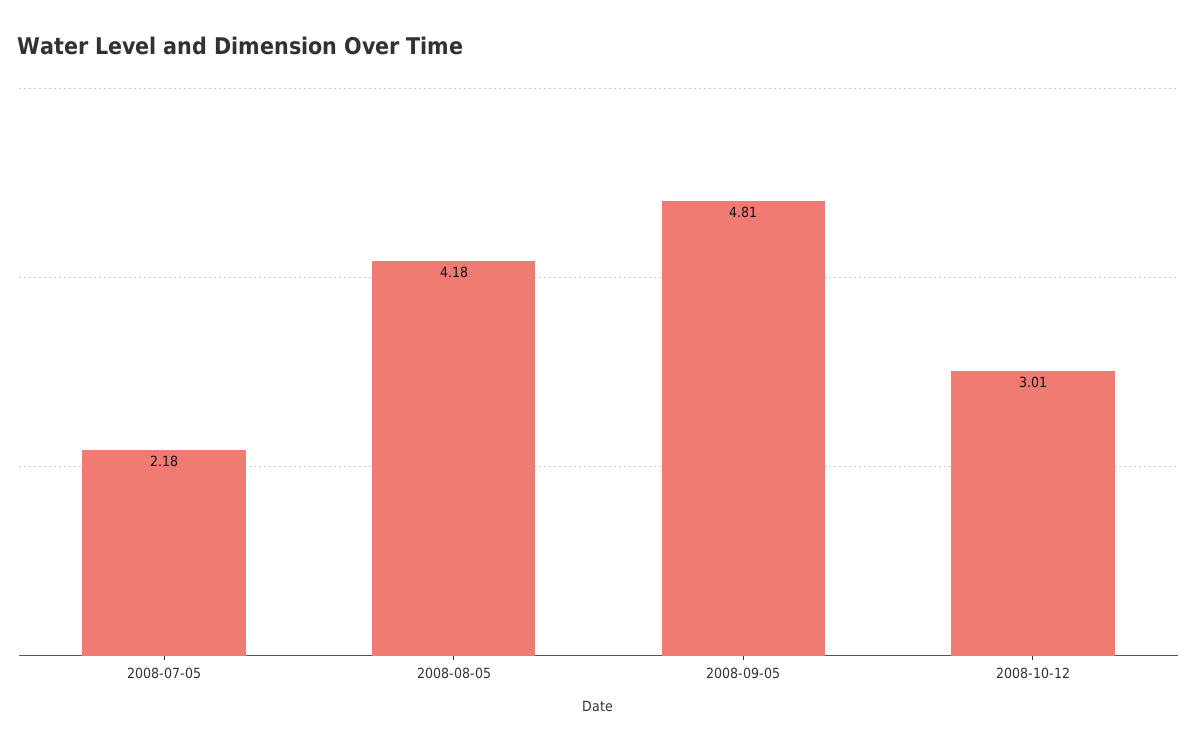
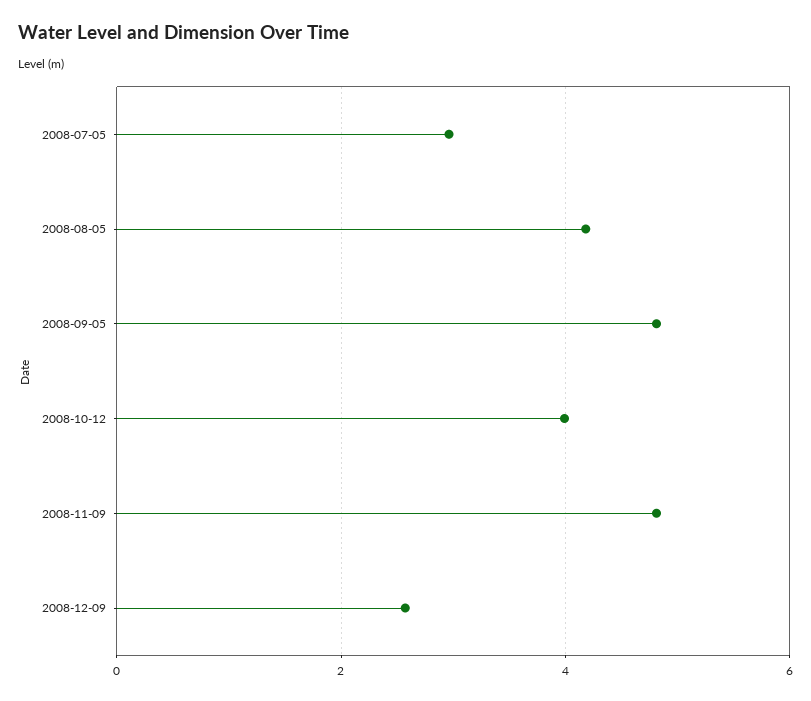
2008-07-05: 2.18 -> 3
2008-10-12: 3.01 -> 4
2008-11-09: none -> 4.8
2008-12-09: none -> 2.6

